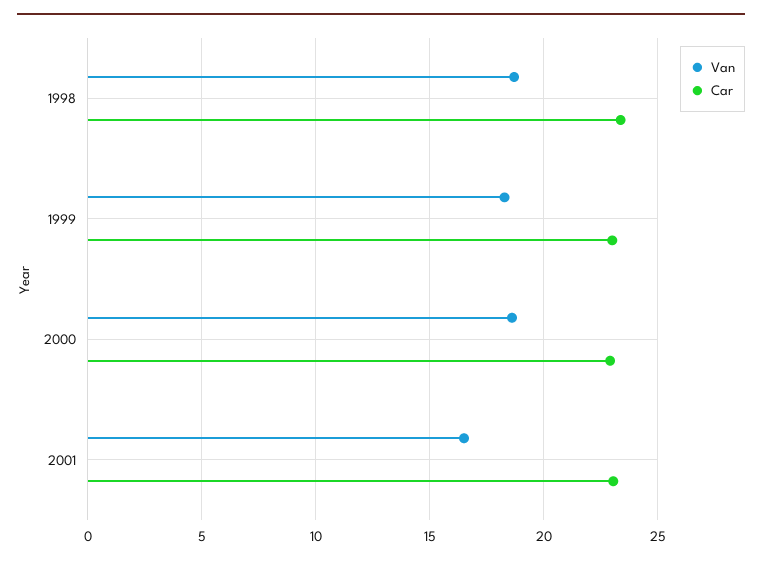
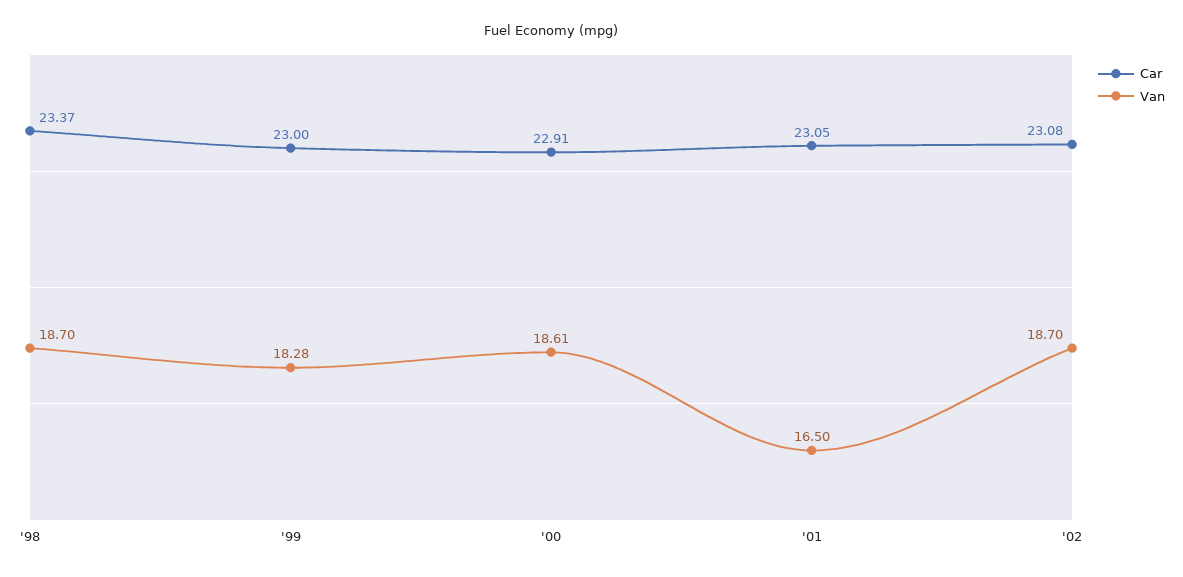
Car, '02: none -> 23.08
Van, '02: none -> 18.7

